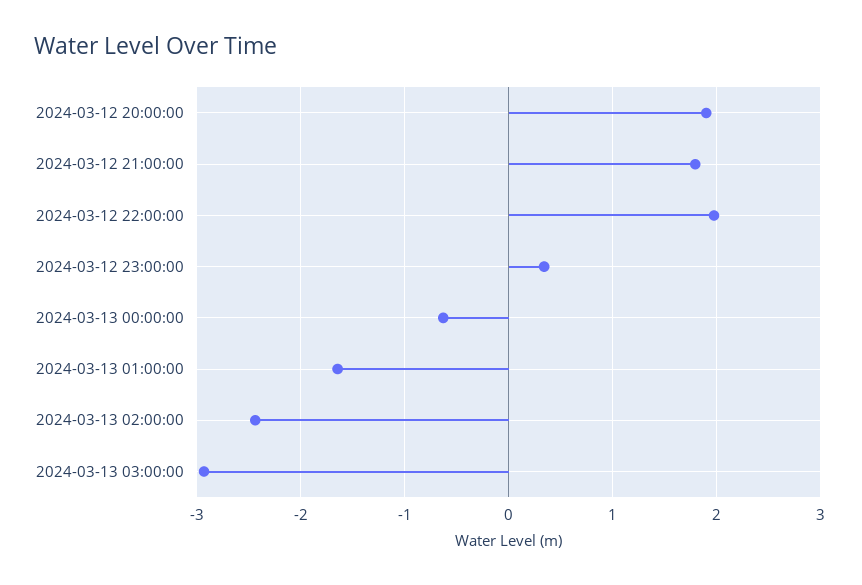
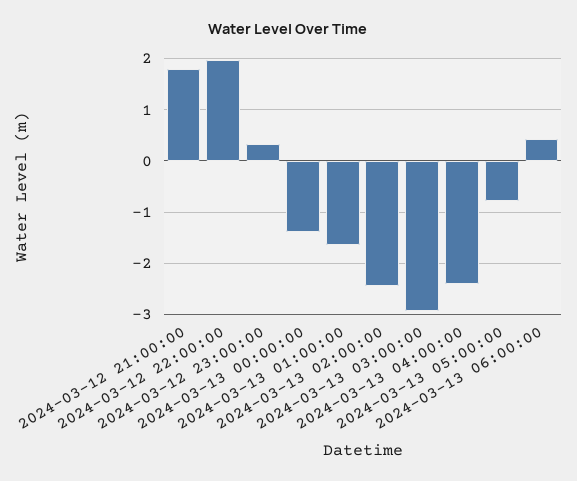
2024-03-12 20:00:00: 1.9 -> none
2024-03-13 00:00:00: -0.6 -> -1.4
2024-03-13 04:00:00: none -> -2.4
2024-03-13 05:00:00: none -> -0.8
2024-03-13 06:00:00: none -> 0.4

